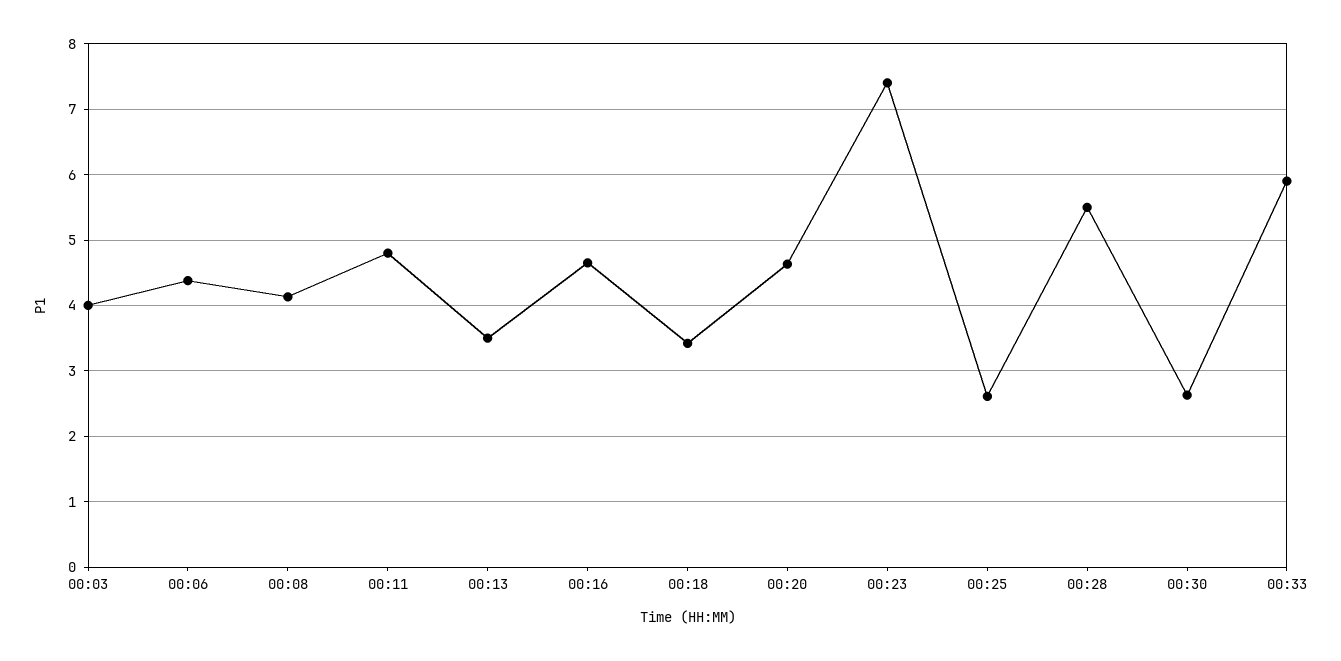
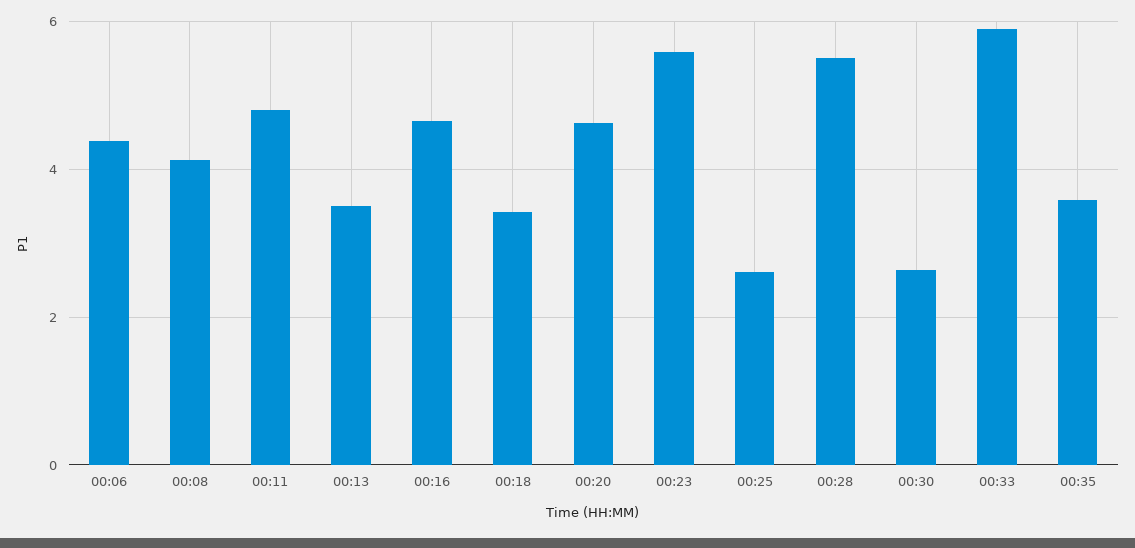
00:03: 4 -> none
00:23: 7.4 -> 5.6
00:35: none -> 3.6

